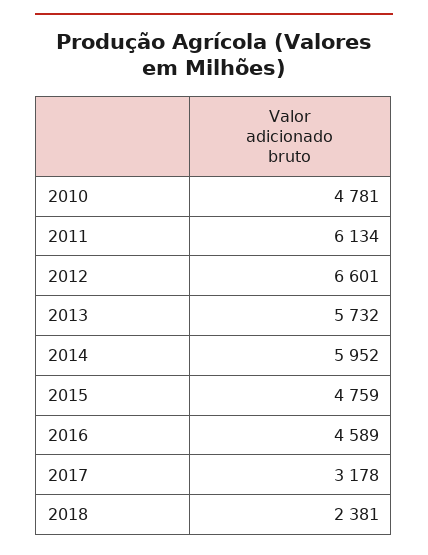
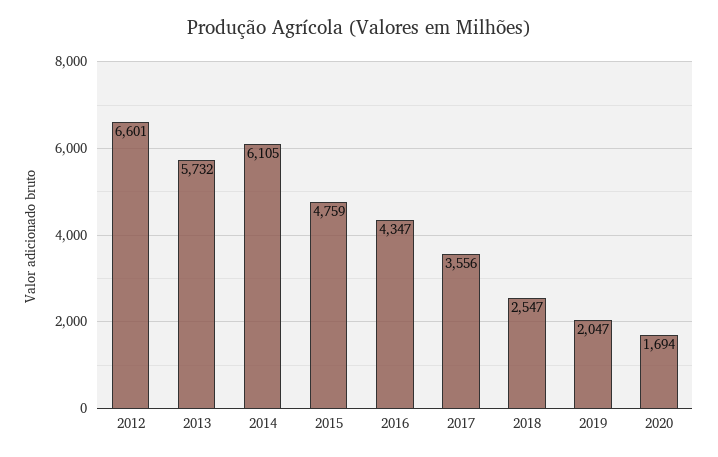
2010: 4781 -> none
2011: 6134 -> none
2014: 5952 -> 6105
2016: 4589 -> 4347
2017: 3178 -> 3556
2018: 2381 -> 2547
2019: none -> 2047
2020: none -> 1694

